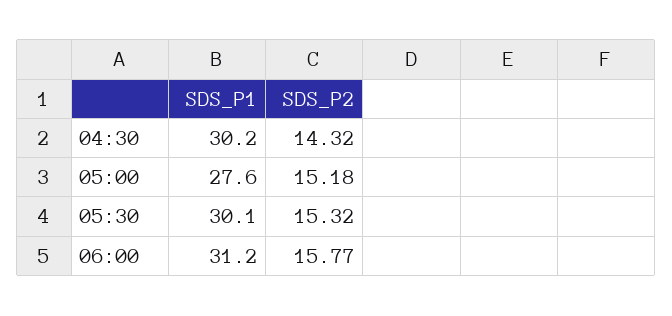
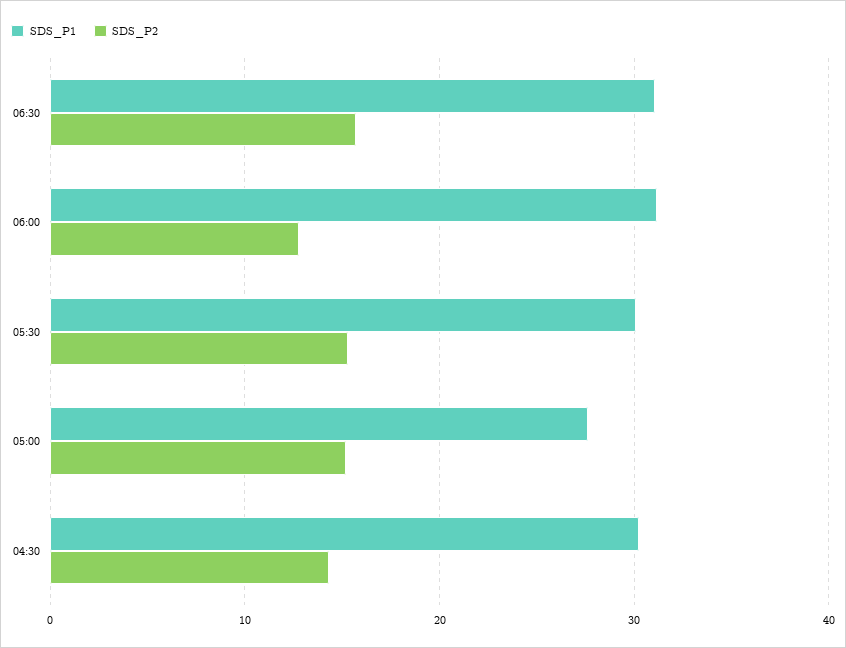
SDS_P2, 06:00: 15.77 -> 13
SDS_P1, 06:30: none -> 31
SDS_P2, 06:30: none -> 16

